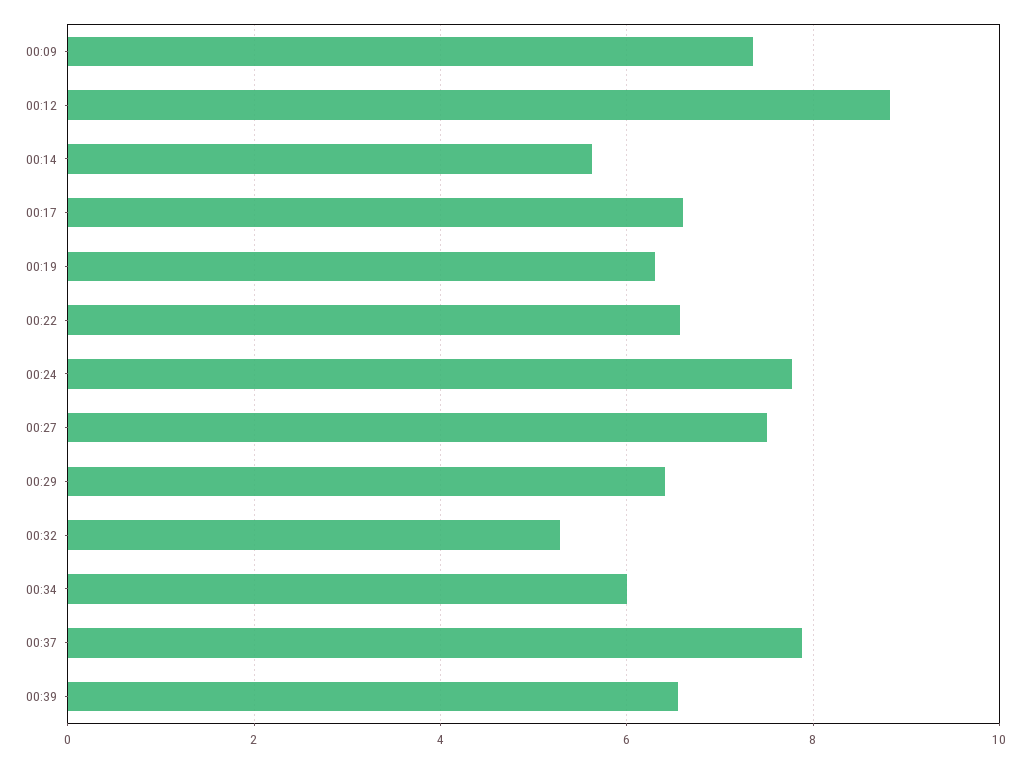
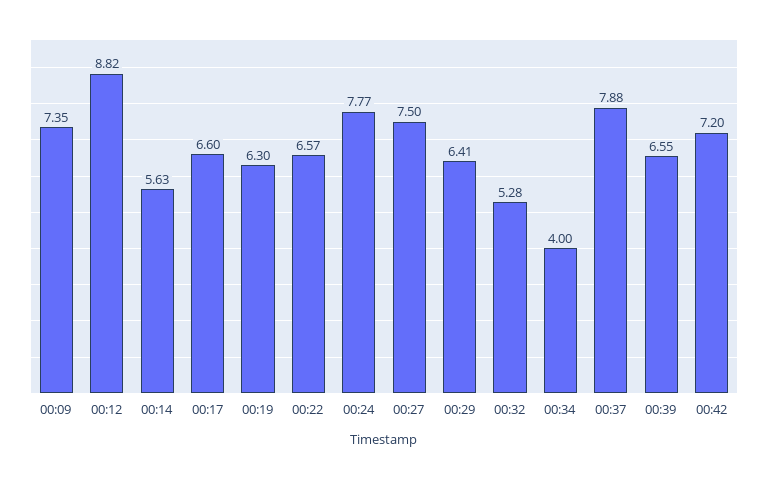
00:34: 6 -> 4
00:42: none -> 7.2

